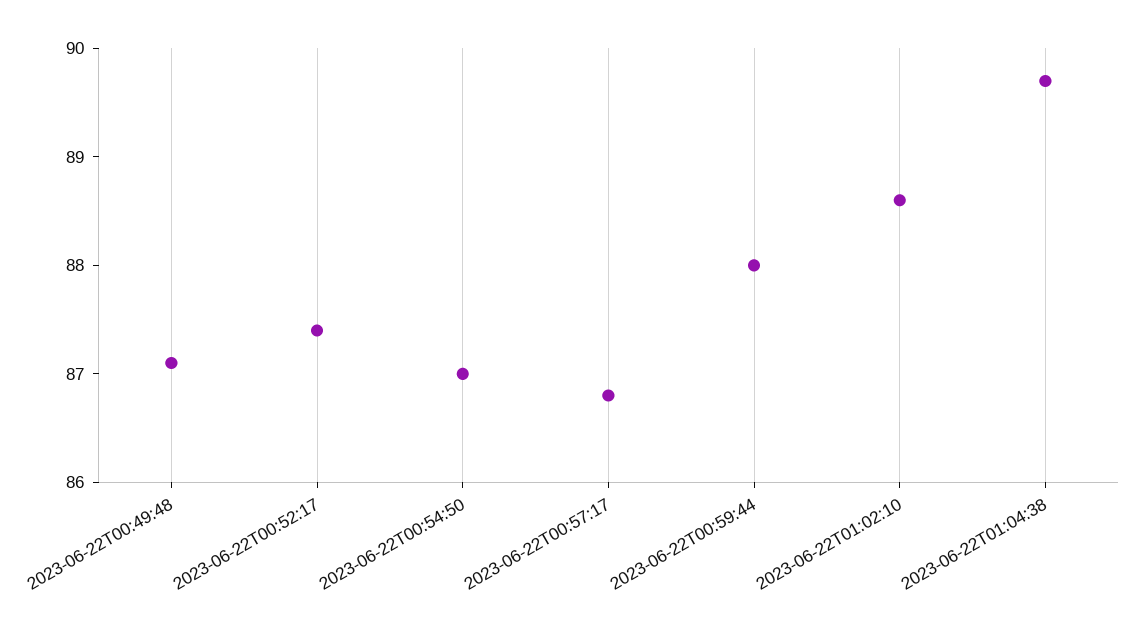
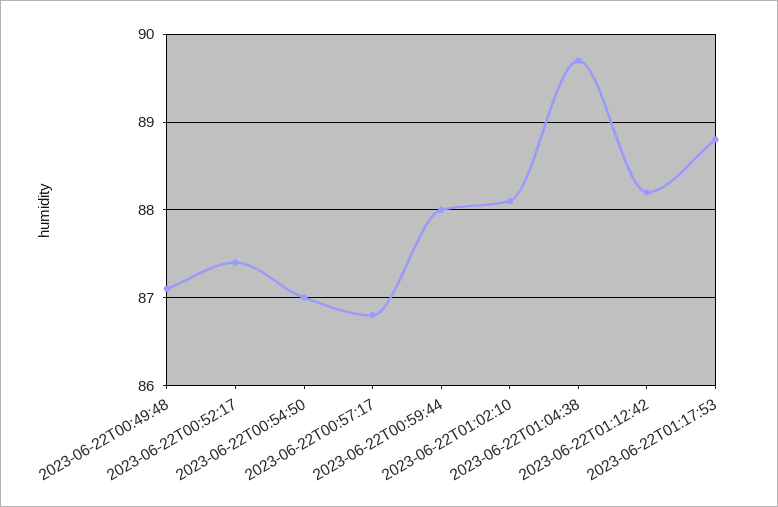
2023-06-22T01:02:10: 88.6 -> 88.1
2023-06-22T01:12:42: none -> 88.2
2023-06-22T01:17:53: none -> 88.8

